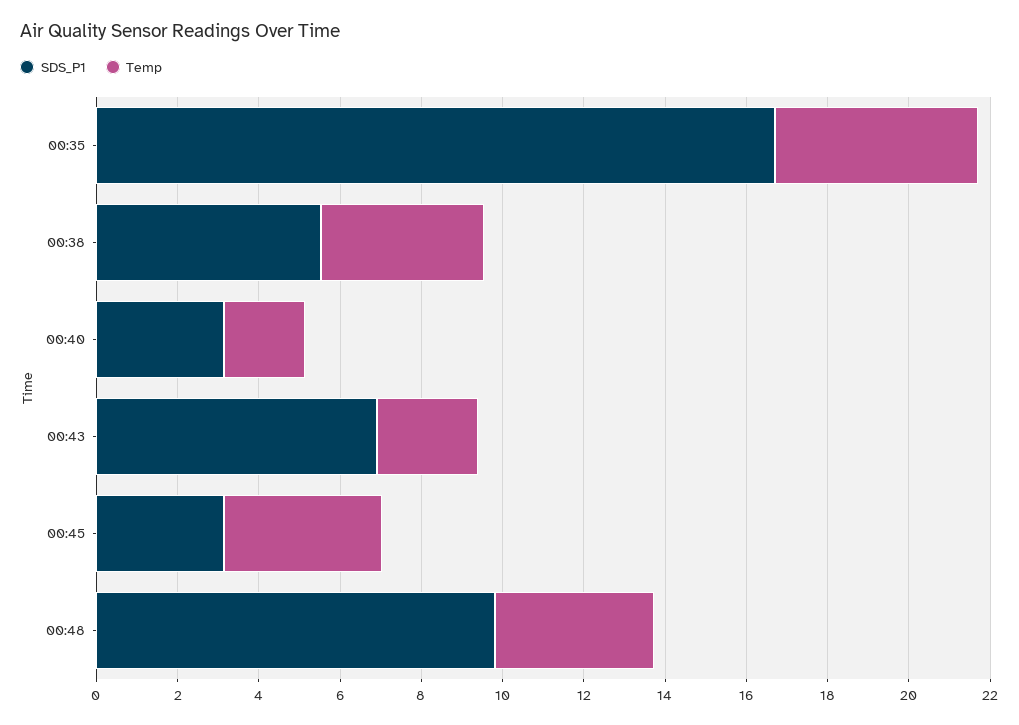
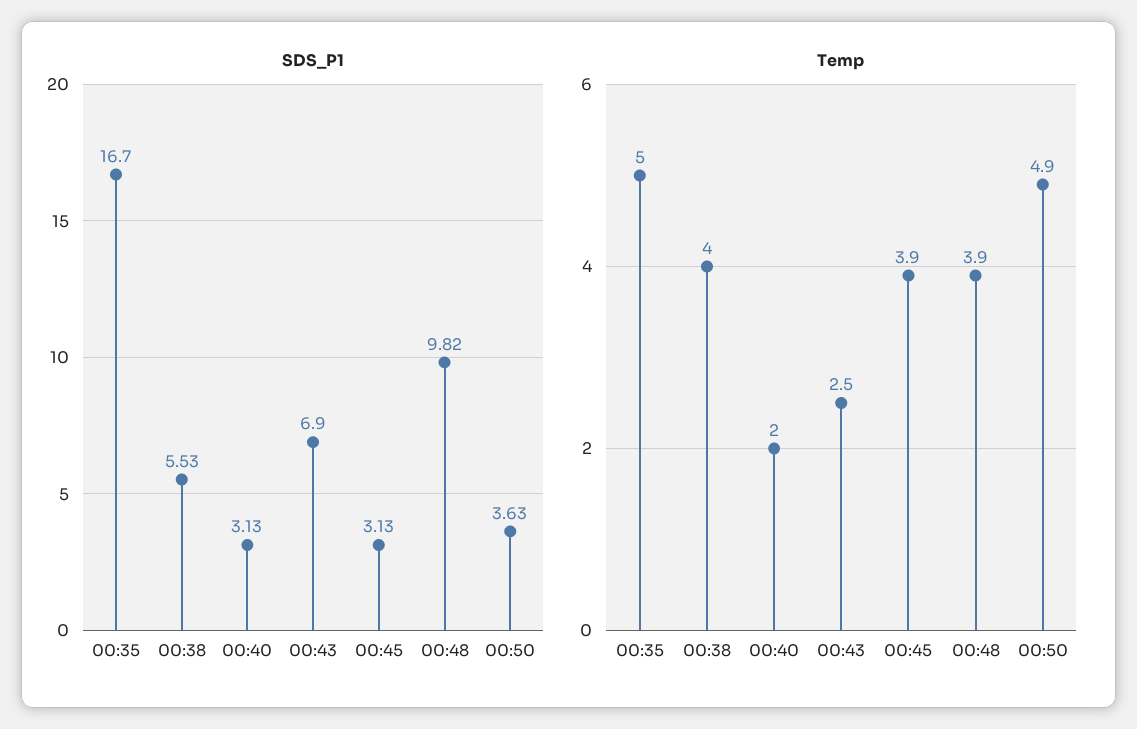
SDS_P1, 00:50: none -> 3.63
Temp, 00:50: none -> 4.9

